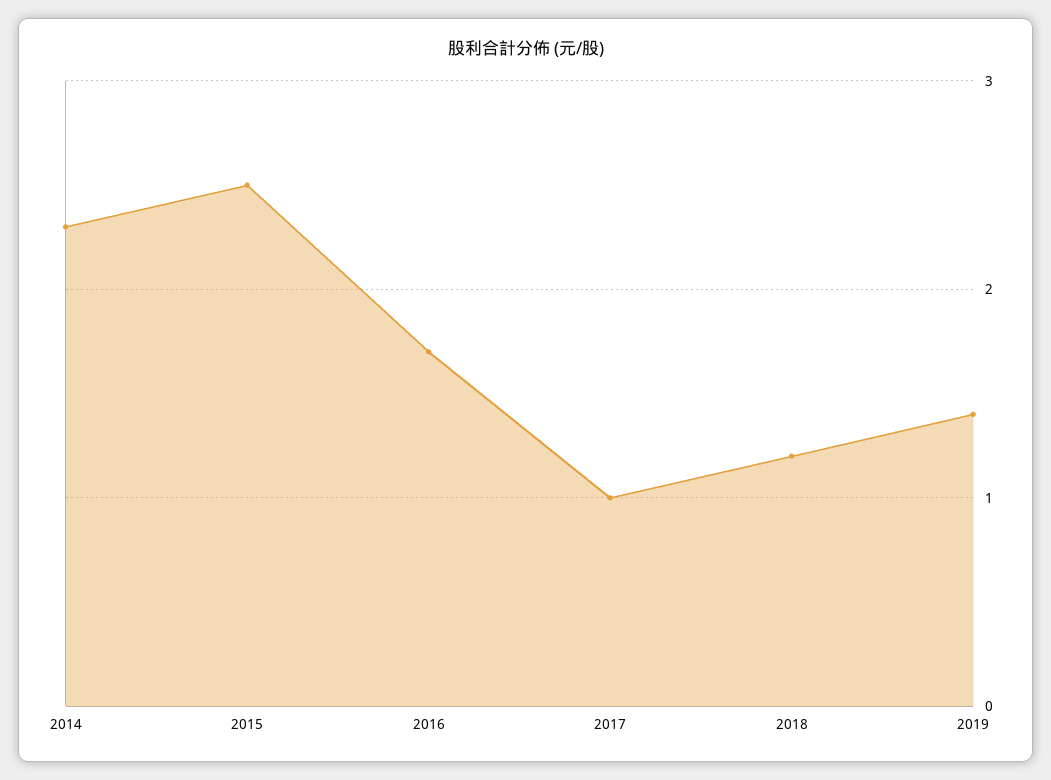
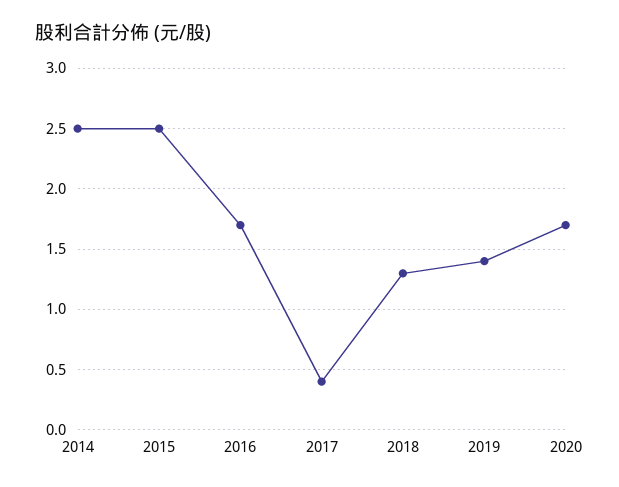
2014: 2.3 -> 2.5
2017: 1 -> 0.4
2018: 1.2 -> 1.3
2020: none -> 1.7

